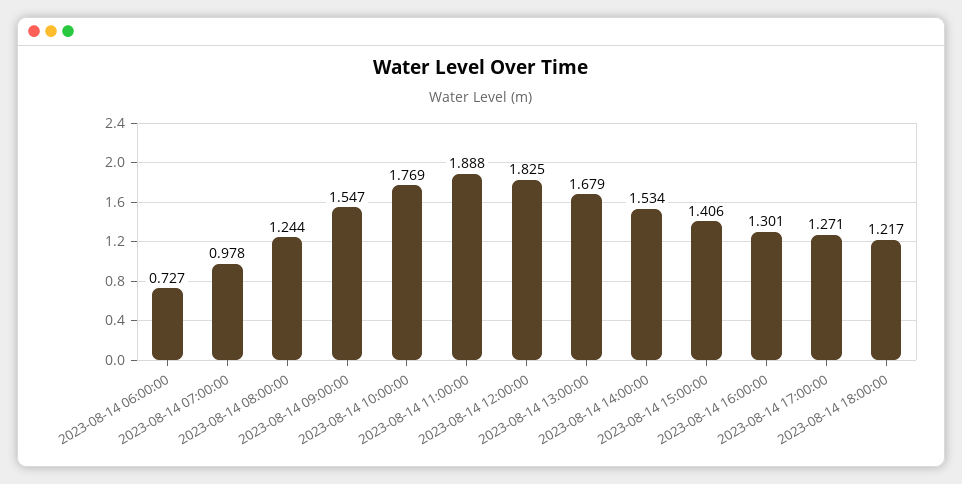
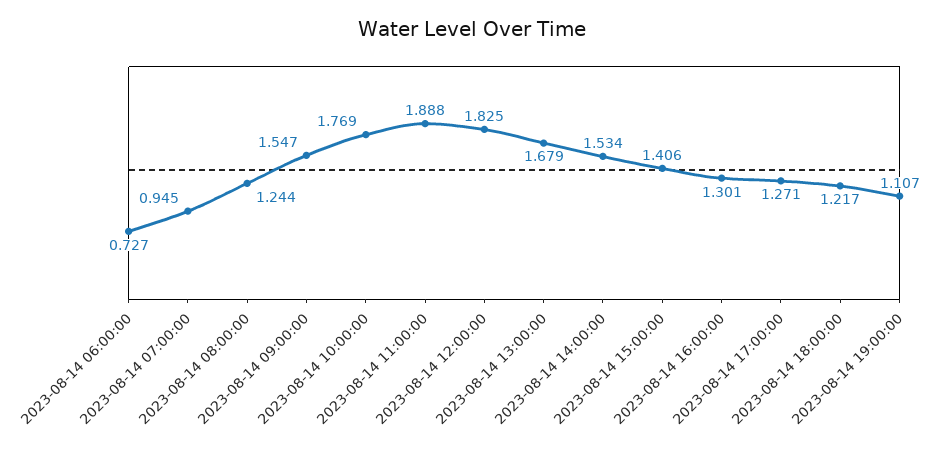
2023-08-14 07:00:00: 0.978 -> 0.945
2023-08-14 19:00:00: none -> 1.107

